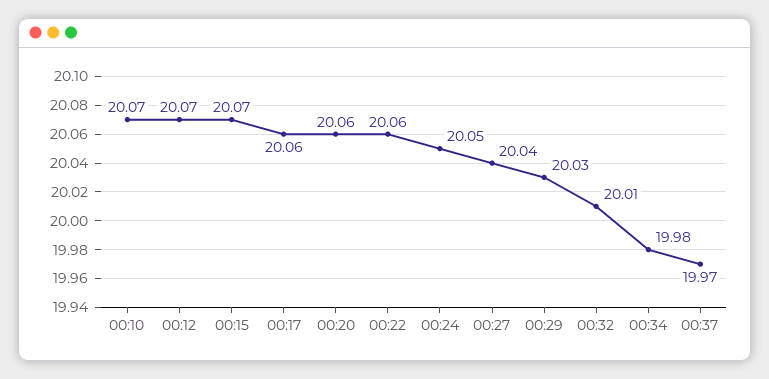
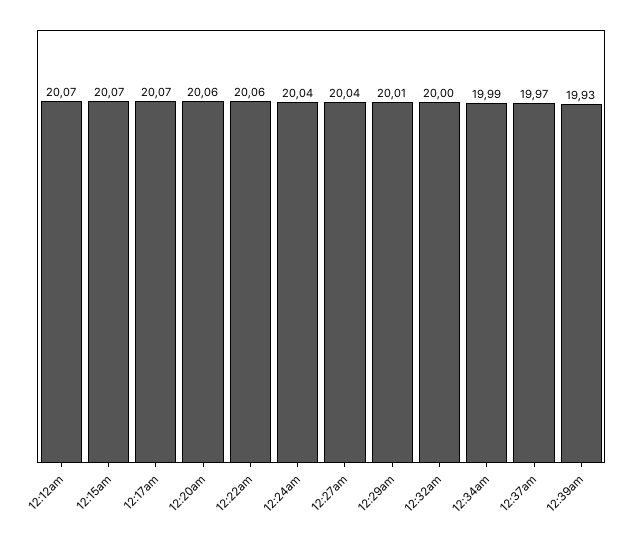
00:10: 20.07 -> none
00:17: 20.06 -> 20.07
00:24: 20.05 -> 20.04
00:29: 20.03 -> 20.01
00:32: 20.01 -> 20
00:34: 19.98 -> 19.99
12:39am: none -> 19.93

